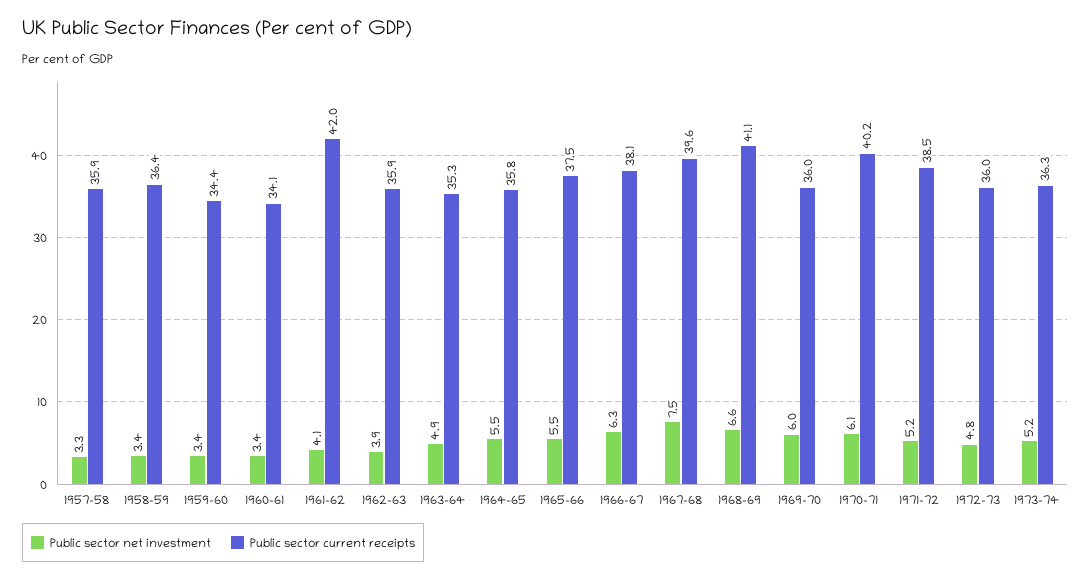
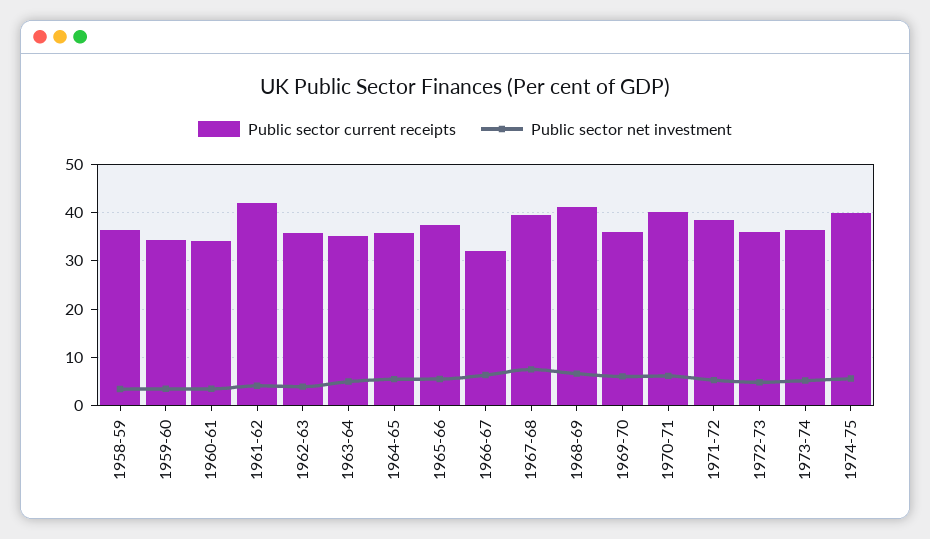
Public sector net investment, 1957-58: 3.3 -> none
Public sector current receipts, 1957-58: 35.9 -> none
Public sector current receipts, 1966-67: 38.1 -> 32
Public sector current receipts, 1974-75: none -> 40
Public sector net investment, 1974-75: none -> 6

